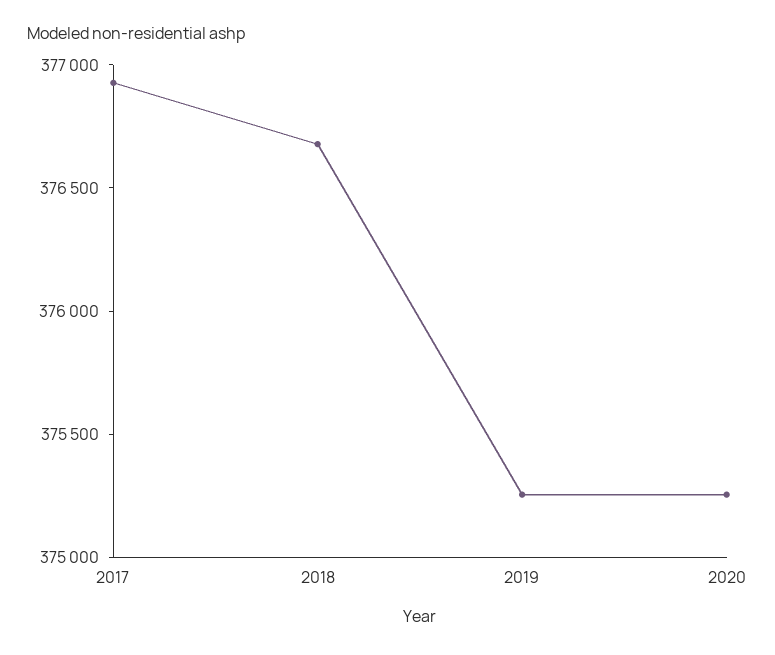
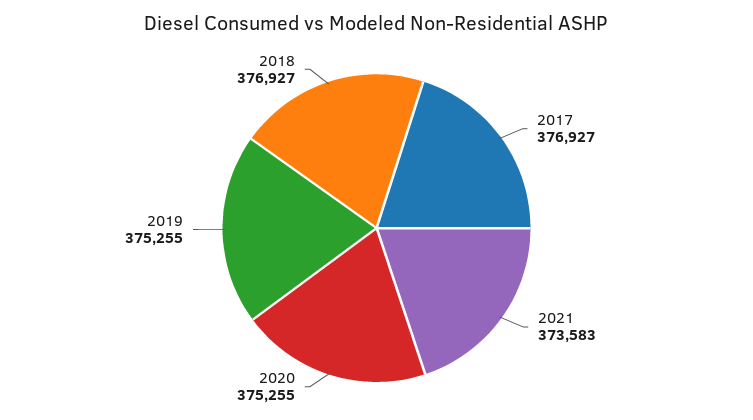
2018: 376700 -> 376927
2021: none -> 373583

